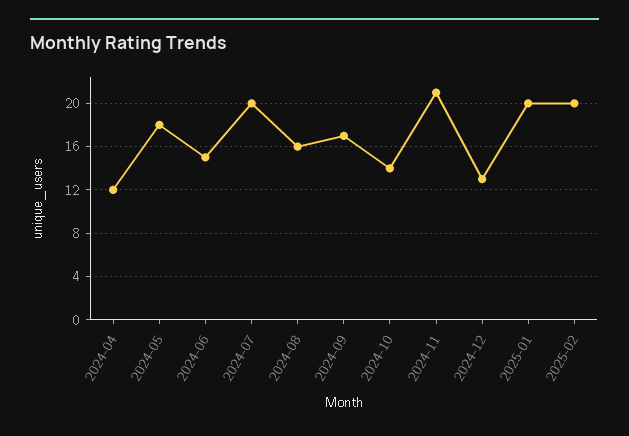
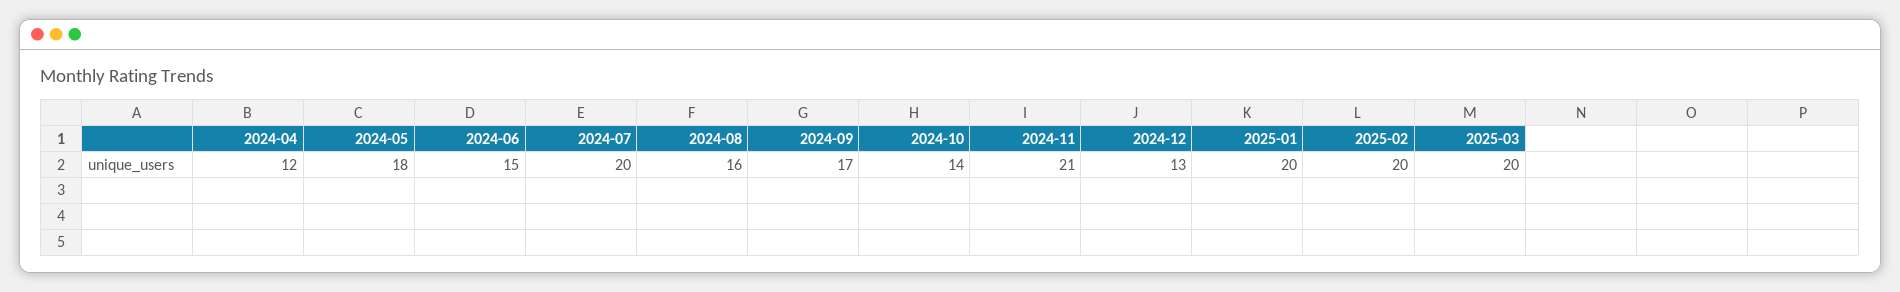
2025-03: none -> 20

